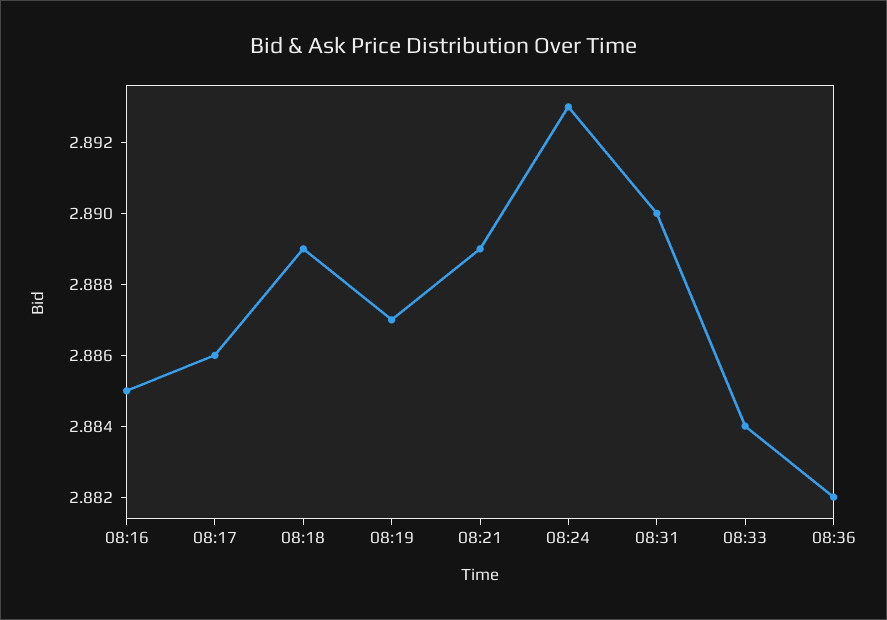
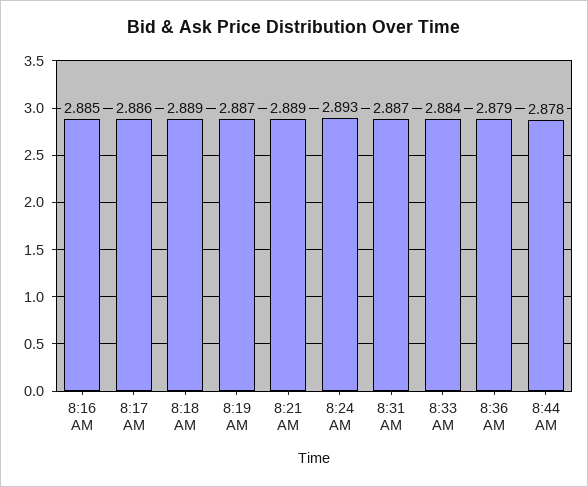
08:31: 2.89 -> 2.887
08:36: 2.882 -> 2.879
8:44 AM: none -> 2.878

